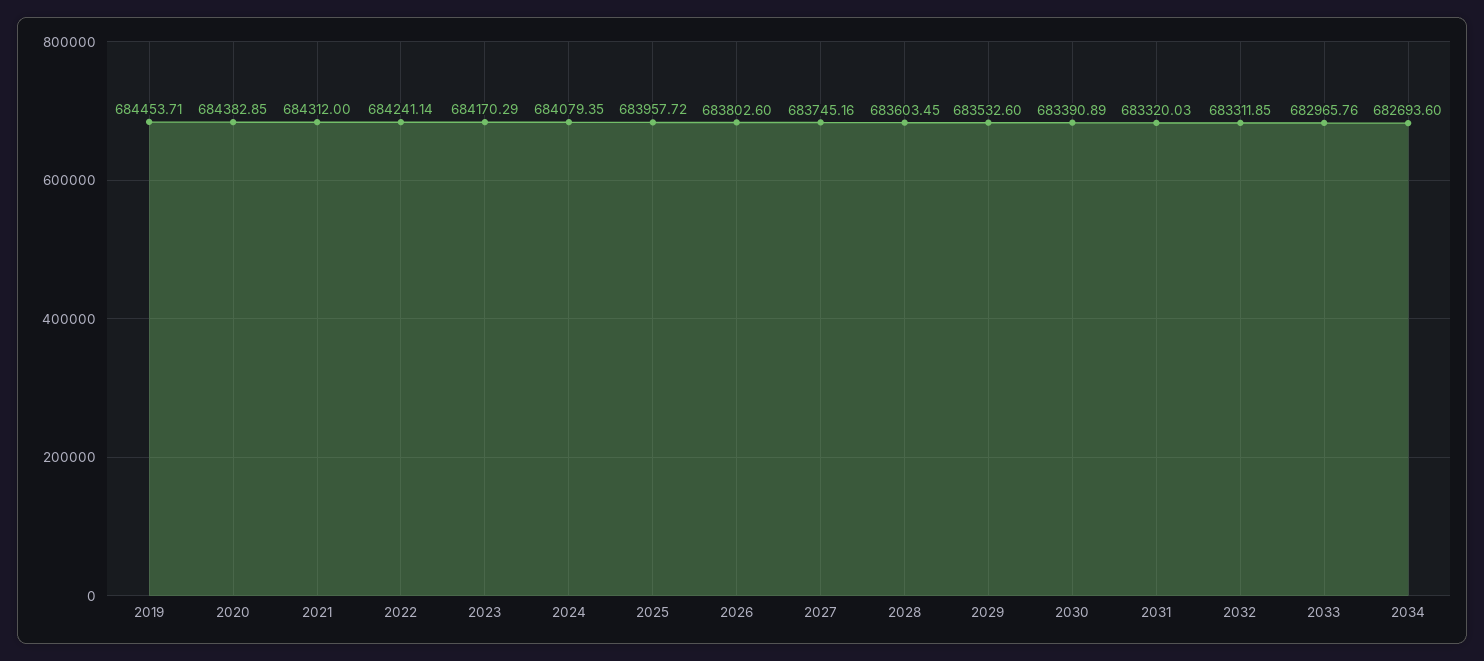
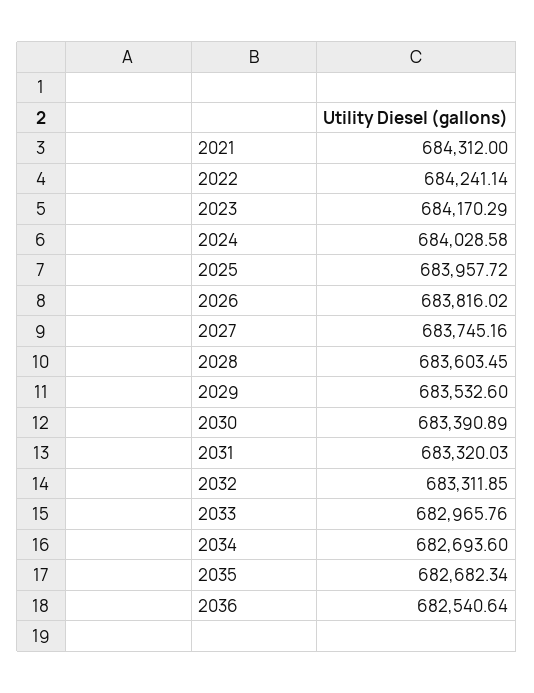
2019: 684453.71 -> none
2020: 684382.85 -> none
2024: 684079.35 -> 684028.58
2026: 683802.6 -> 683816.02
2035: none -> 682682.34
2036: none -> 682540.64

